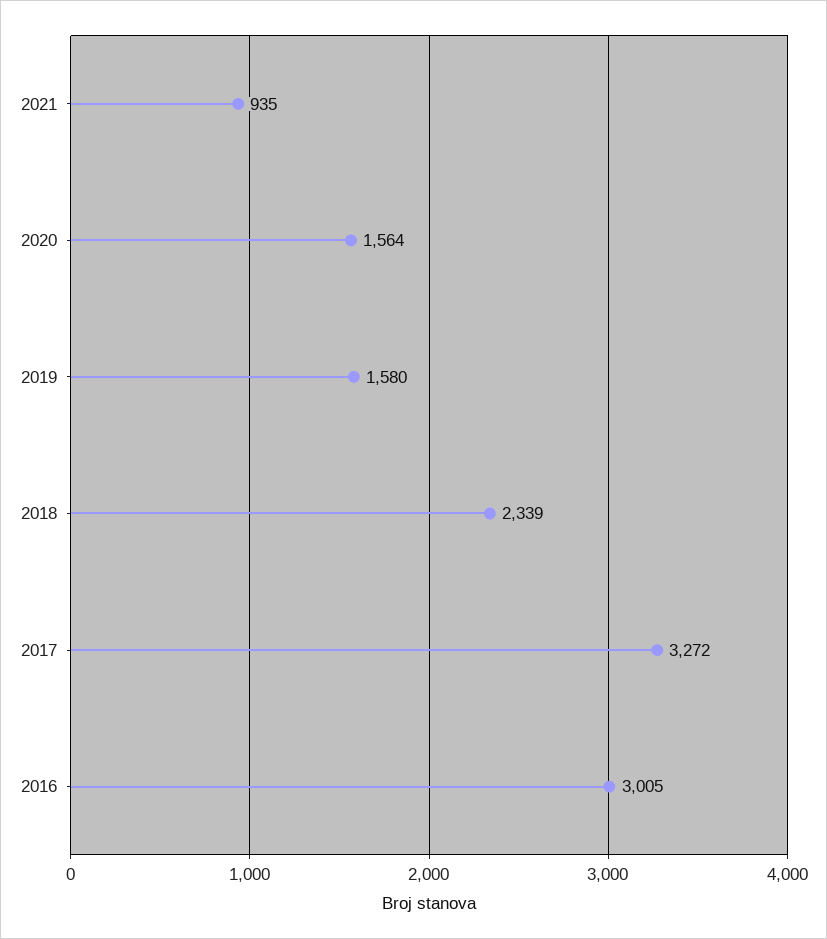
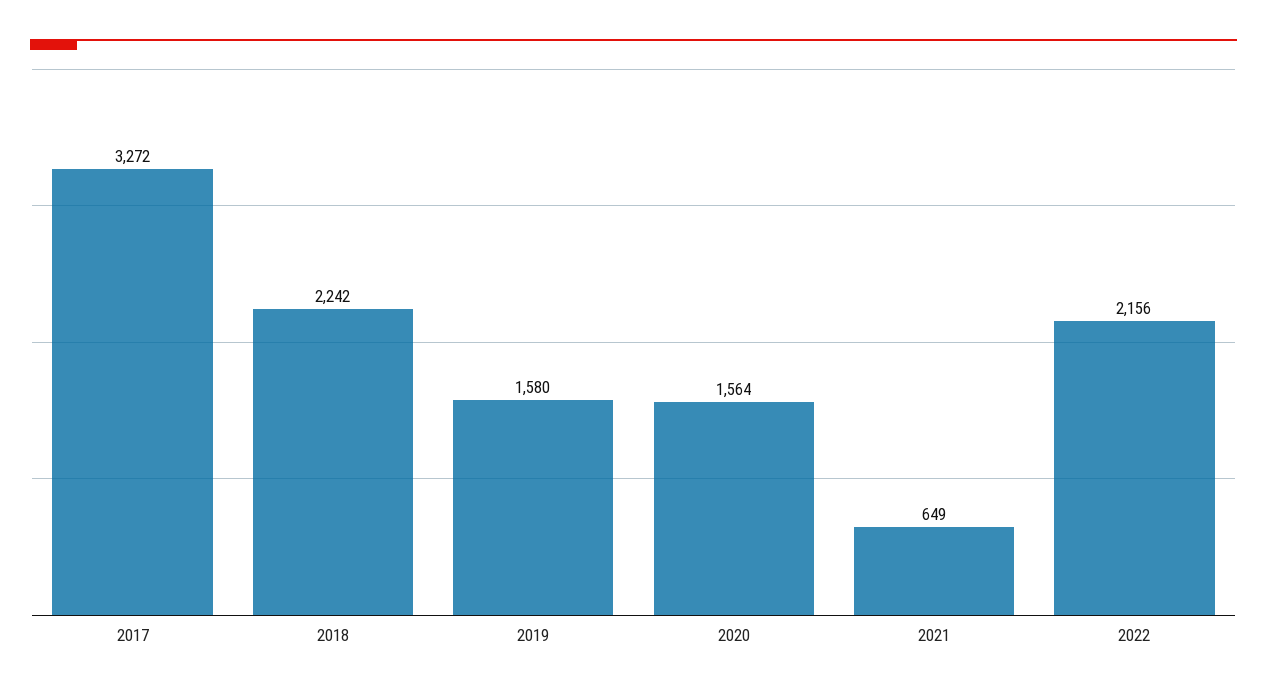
2021: 935 -> 649
2018: 2339 -> 2242
2016: 3005 -> none
2022: none -> 2156

